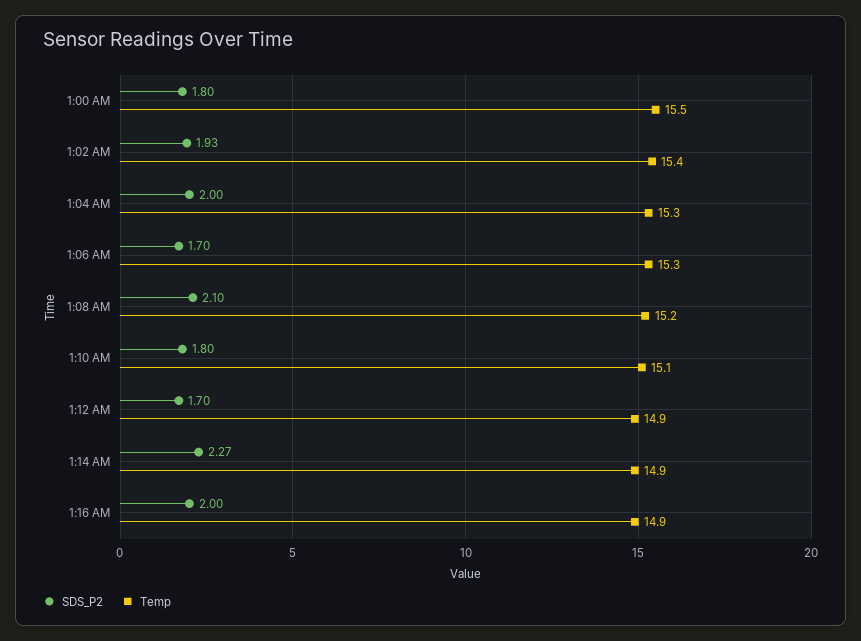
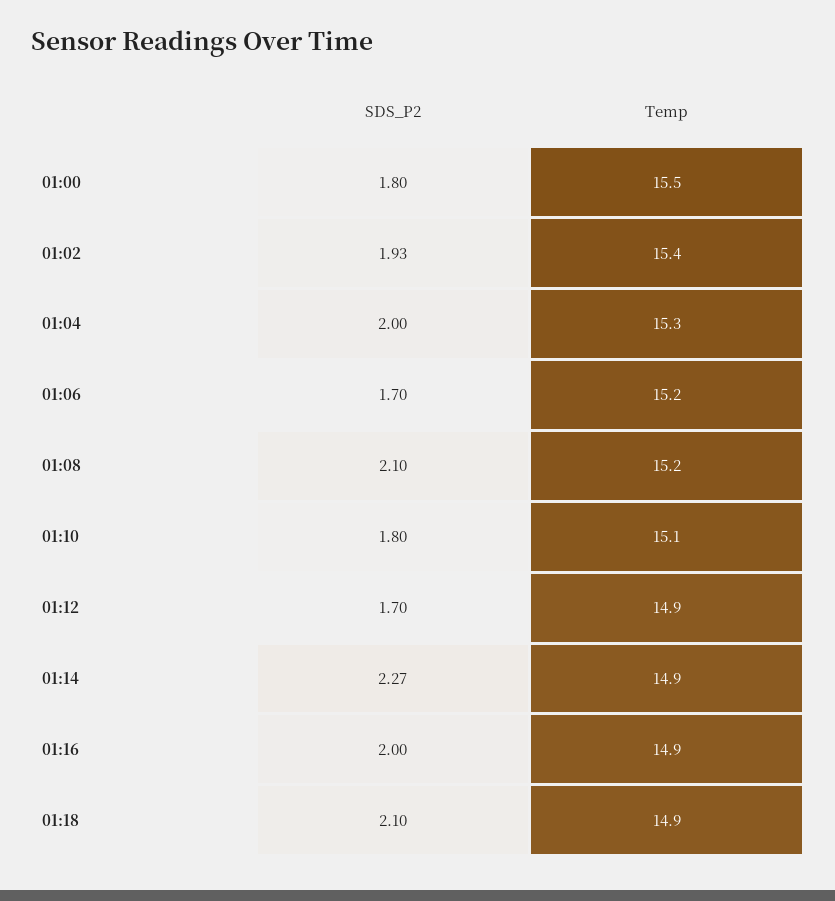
Temp, 1:06 AM: 15.3 -> 15.2
SDS_P2, 01:18: none -> 2.1
Temp, 01:18: none -> 14.9

